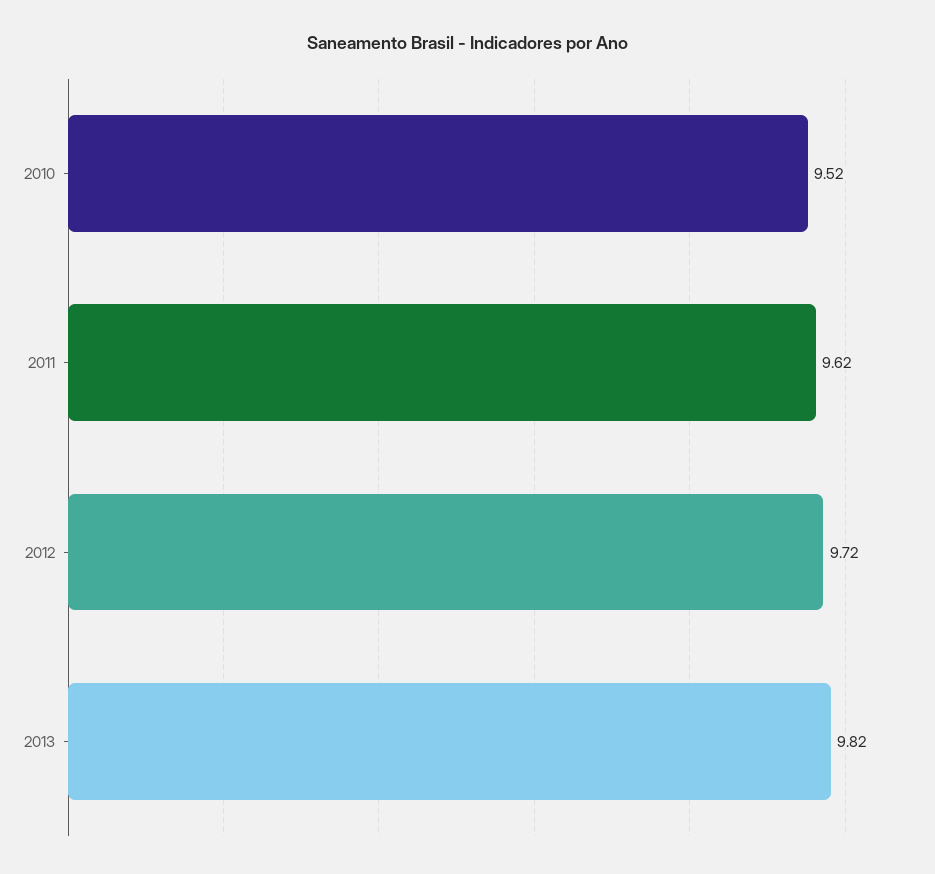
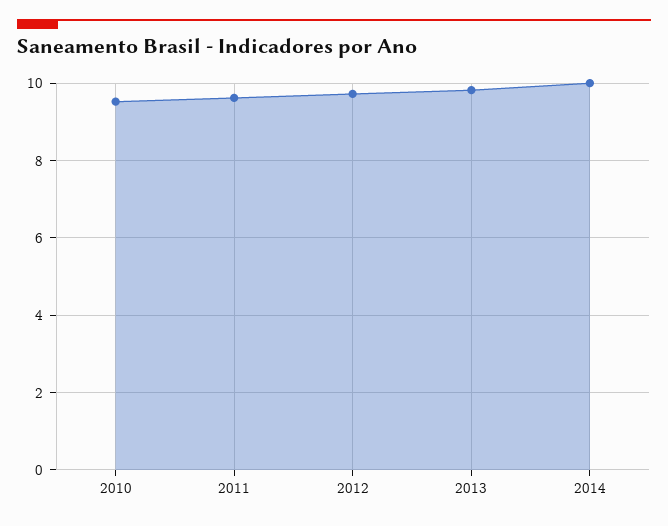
2014: none -> 10

